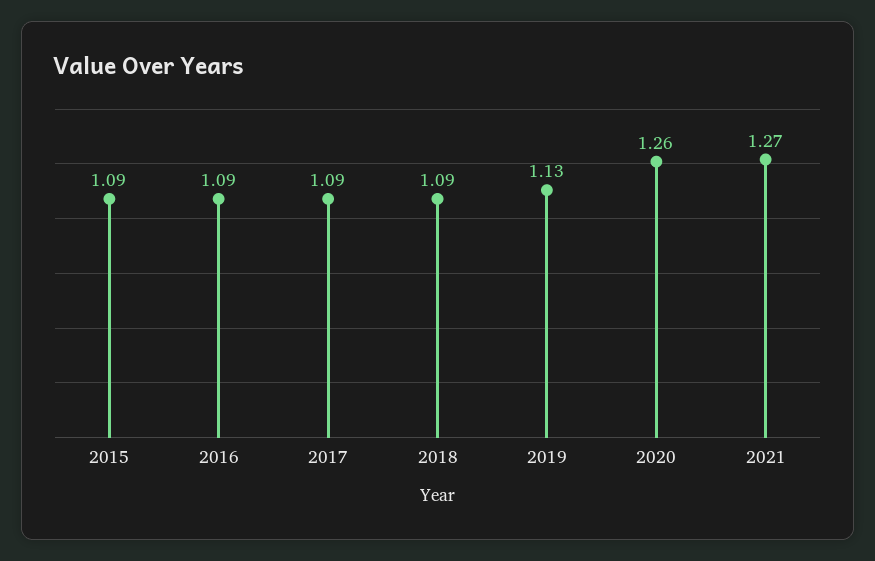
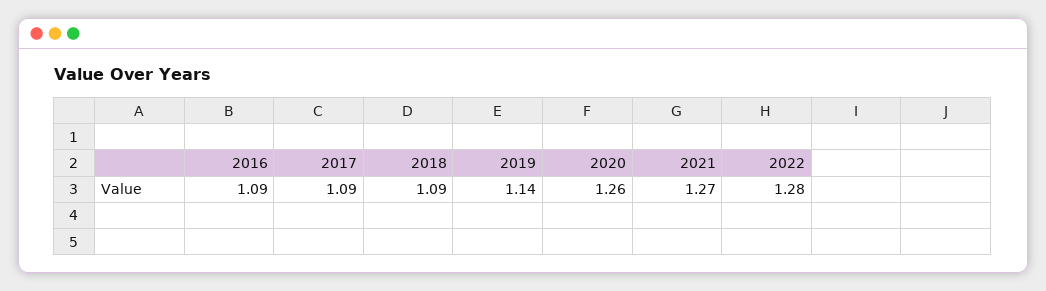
2015: 1.09 -> none
2019: 1.13 -> 1.14
2022: none -> 1.28

